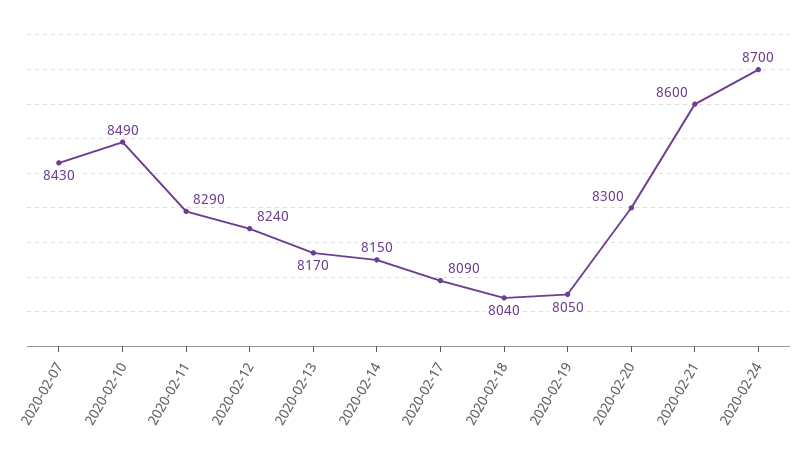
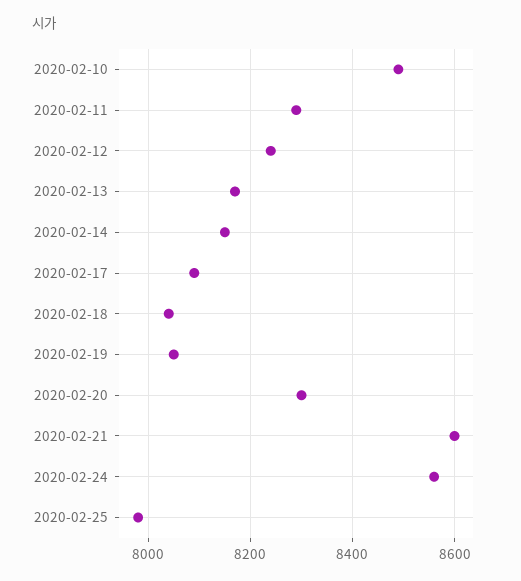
2020-02-07: 8430 -> none
2020-02-24: 8700 -> 8560
2020-02-25: none -> 7980

